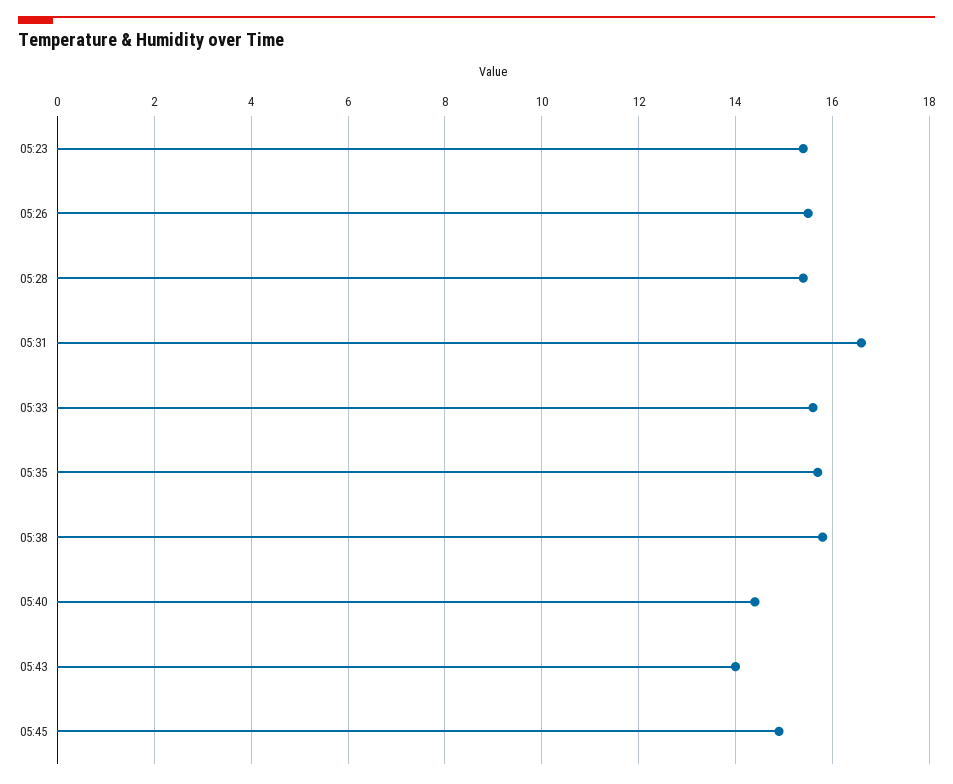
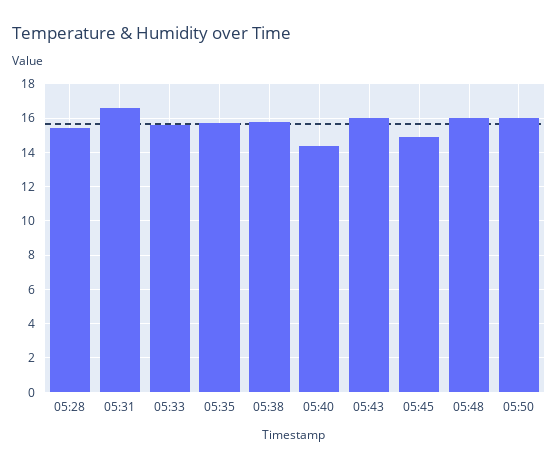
05:23: 15.5 -> none
05:26: 15.5 -> none
05:43: 14 -> 16
05:48: none -> 16
05:50: none -> 16

